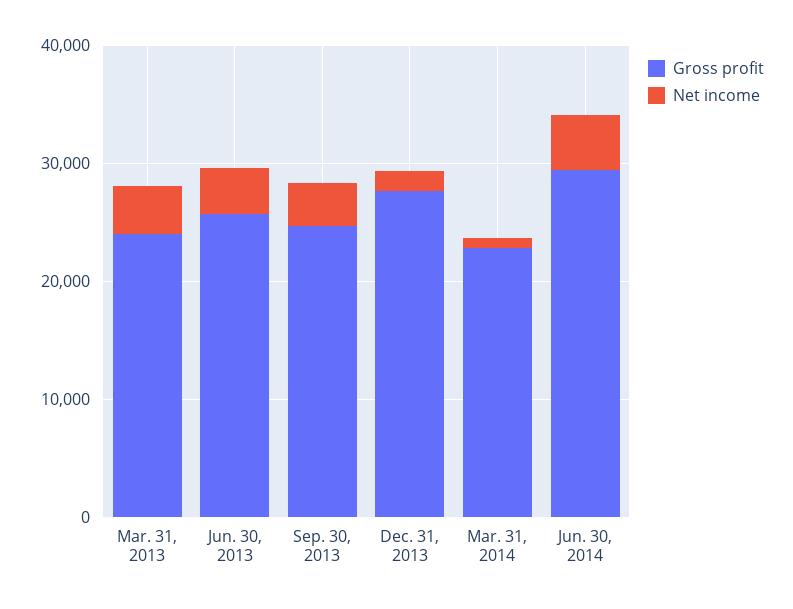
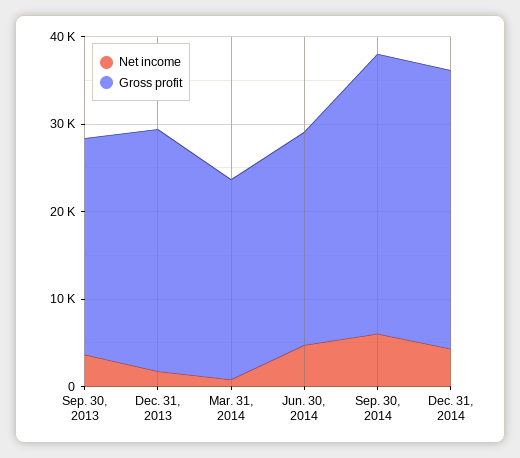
Gross profit, Mar. 31, 2013: 24000 -> none
Net income, Mar. 31, 2013: 4000 -> none
Gross profit, Jun. 30, 2013: 26000 -> none
Net income, Jun. 30, 2013: 4000 -> none
Gross profit, Jun. 30, 2014: 30000 -> 24000
Net income, Sep. 30, 2014: none -> 6000
Gross profit, Sep. 30, 2014: none -> 32000
Net income, Dec. 31, 2014: none -> 4000
Gross profit, Dec. 31, 2014: none -> 32000

